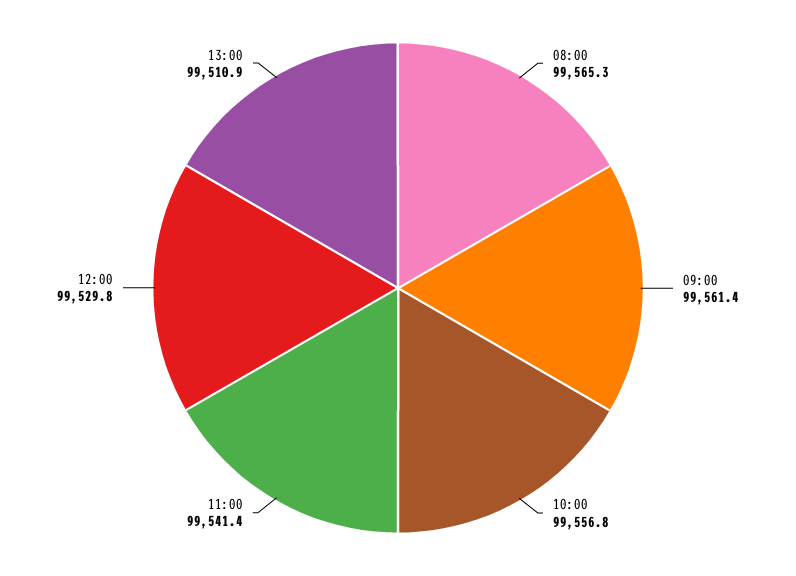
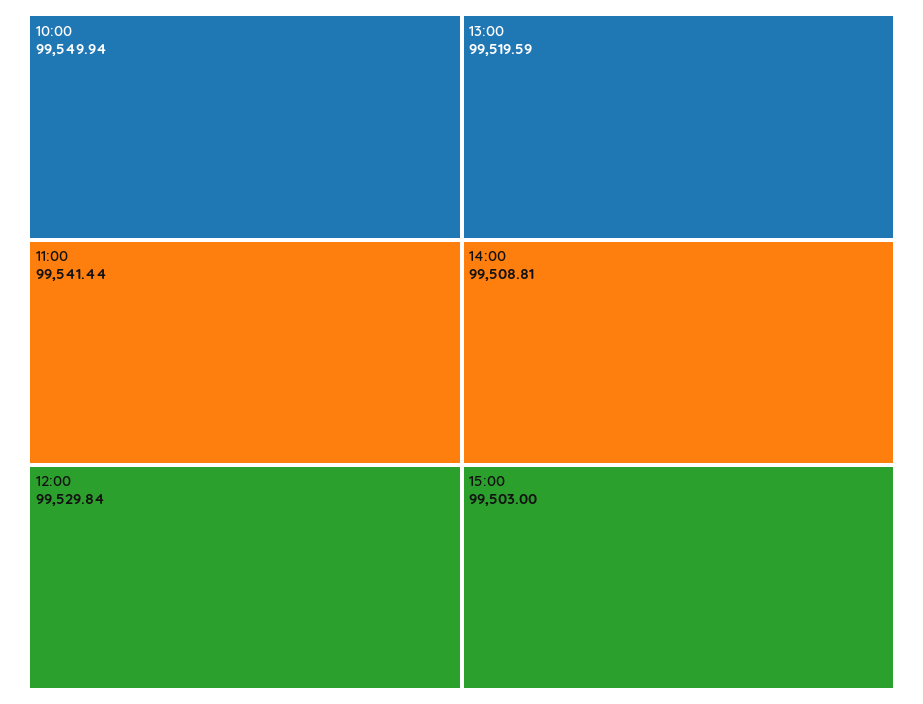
08:00: 99565.3 -> none
09:00: 99561.4 -> none
10:00: 99556.8 -> 99549.94
13:00: 99510.9 -> 99519.59
14:00: none -> 99508.81
15:00: none -> 99503

